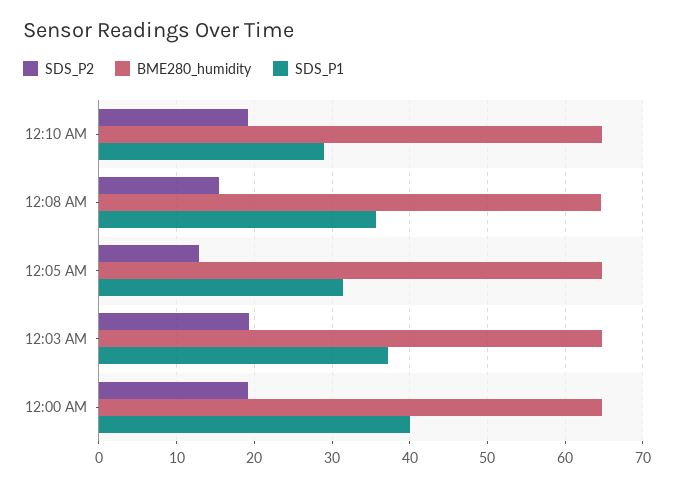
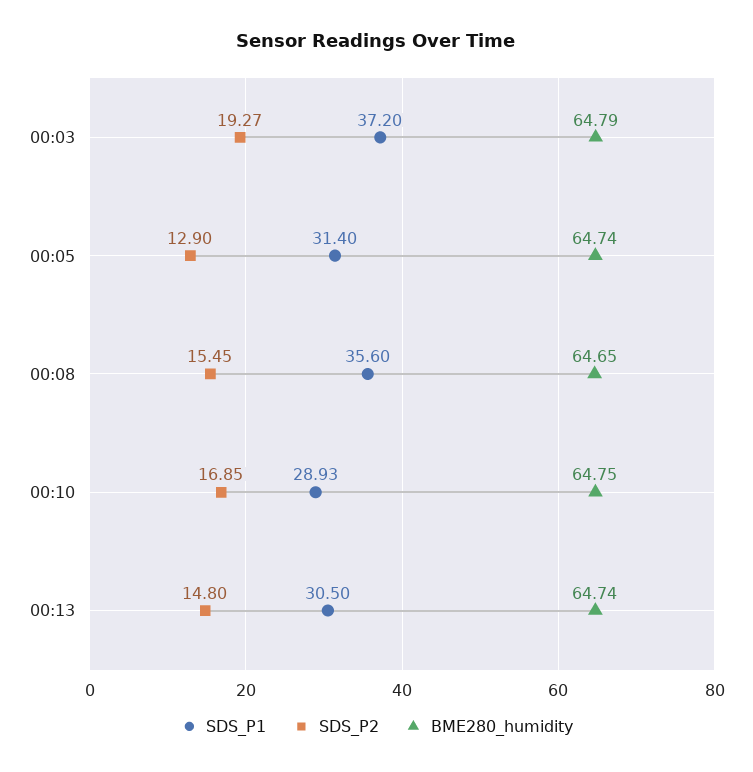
SDS_P2, 12:10 AM: 19 -> 16.85
SDS_P2, 12:00 AM: 19 -> none
BME280_humidity, 12:00 AM: 65 -> none
SDS_P1, 12:00 AM: 40 -> none
SDS_P1, 00:13: none -> 30.5
SDS_P2, 00:13: none -> 14.8
BME280_humidity, 00:13: none -> 64.74

